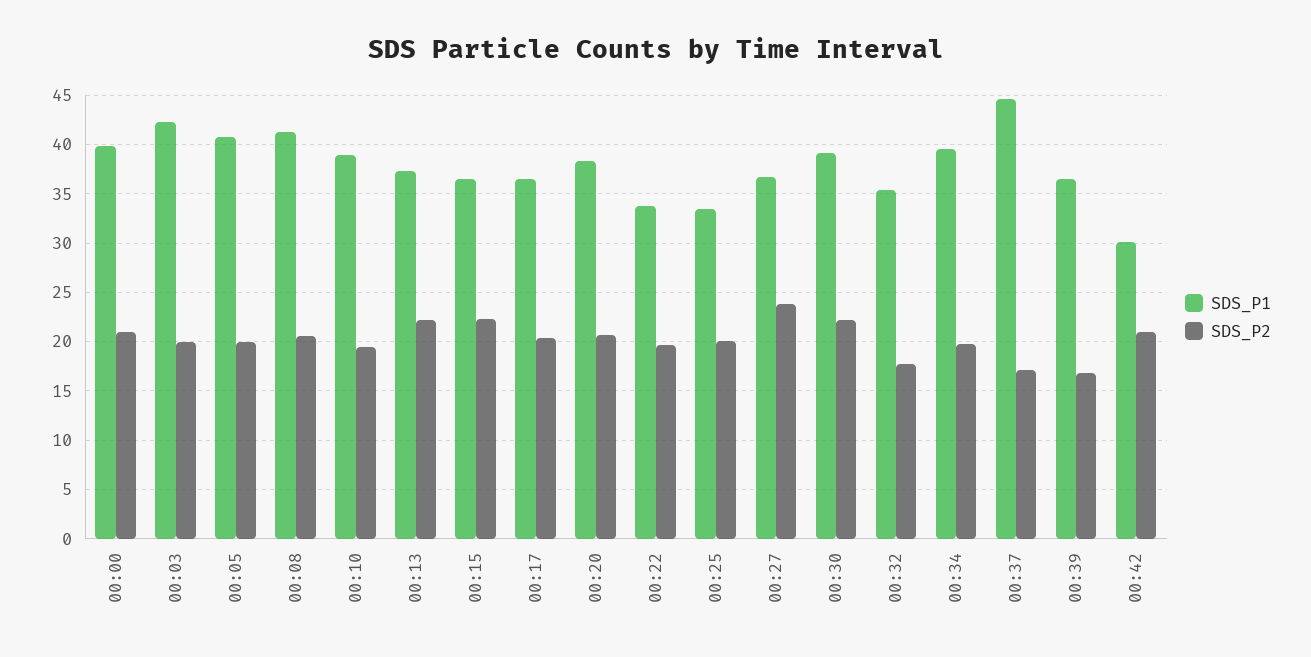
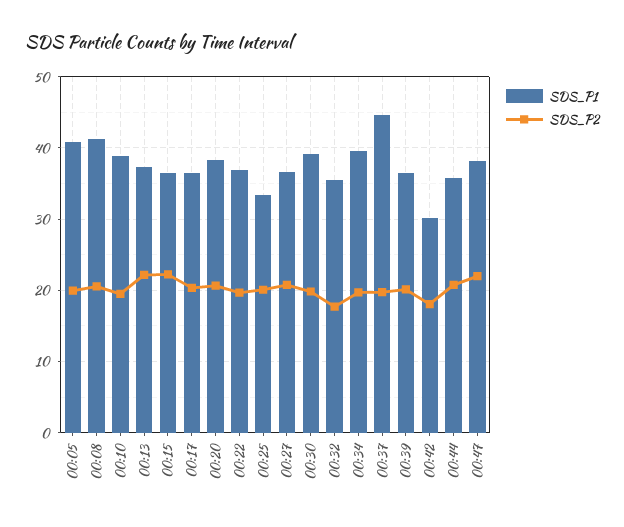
SDS_P1, 00:00: 40 -> none
SDS_P2, 00:00: 21 -> none
SDS_P1, 00:03: 42 -> none
SDS_P2, 00:03: 20 -> none
SDS_P1, 00:22: 34 -> 37
SDS_P2, 00:27: 24 -> 21
SDS_P2, 00:30: 22 -> 20
SDS_P2, 00:37: 17 -> 20
SDS_P2, 00:39: 17 -> 20
SDS_P2, 00:42: 21 -> 18
SDS_P1, 00:44: none -> 36
SDS_P2, 00:44: none -> 21
SDS_P1, 00:47: none -> 38
SDS_P2, 00:47: none -> 22

